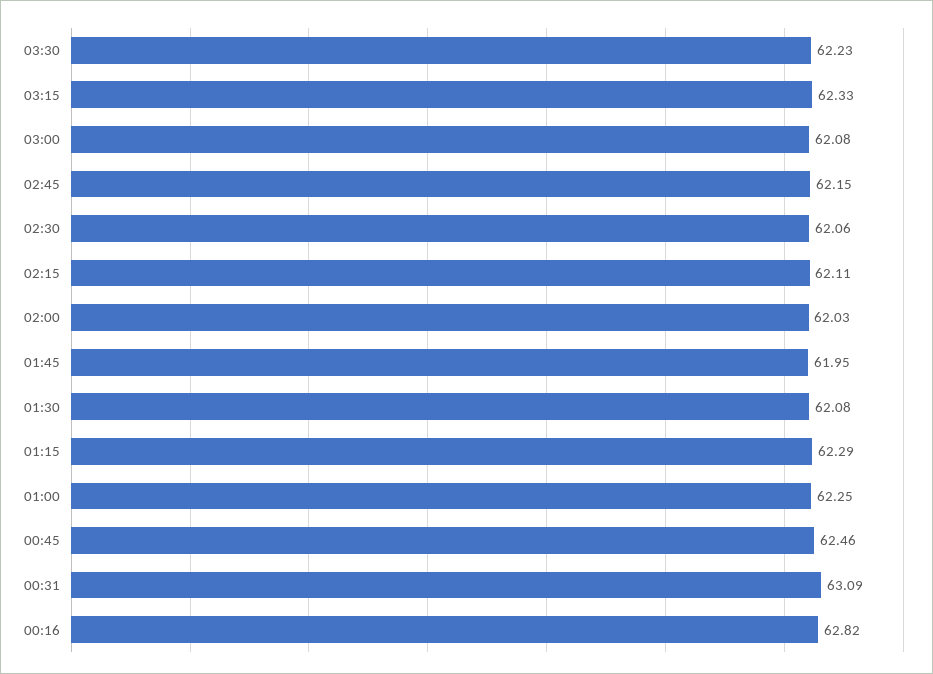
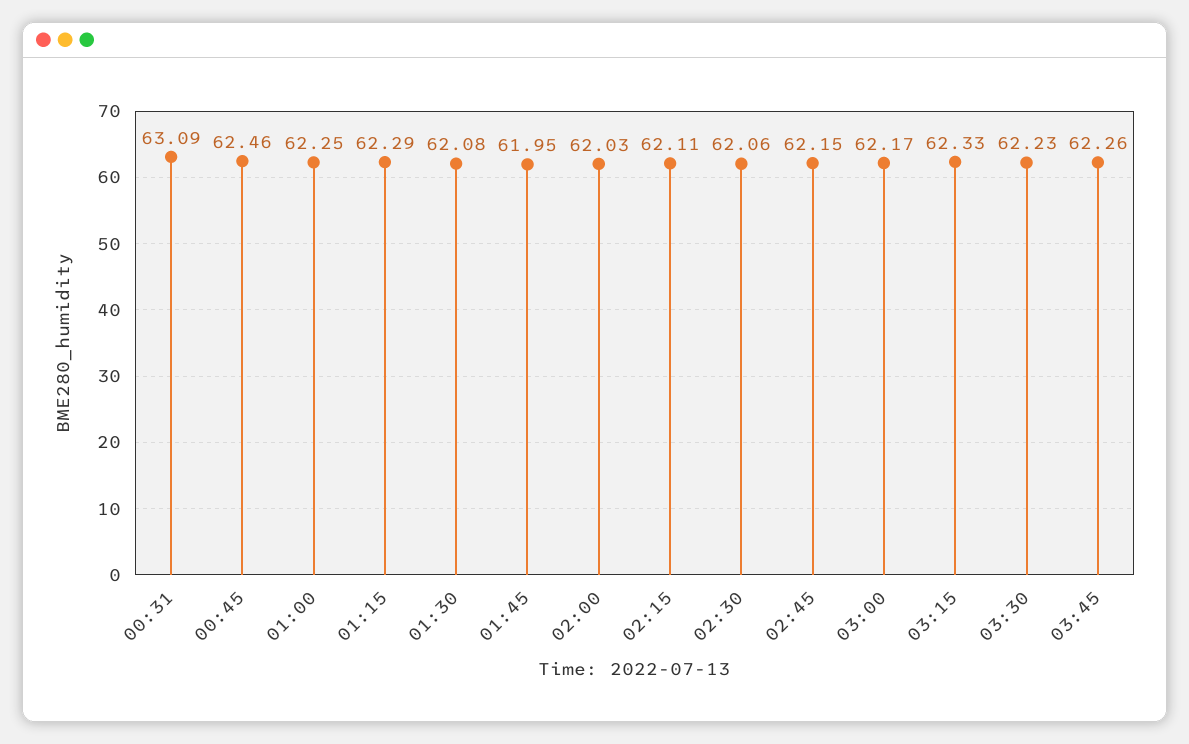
03:00: 62.08 -> 62.17
00:16: 62.82 -> none
03:45: none -> 62.26

